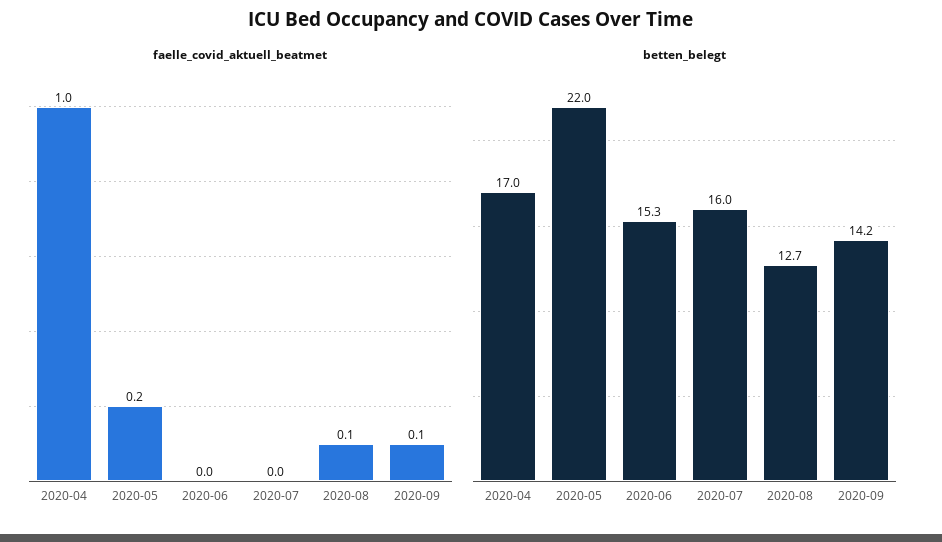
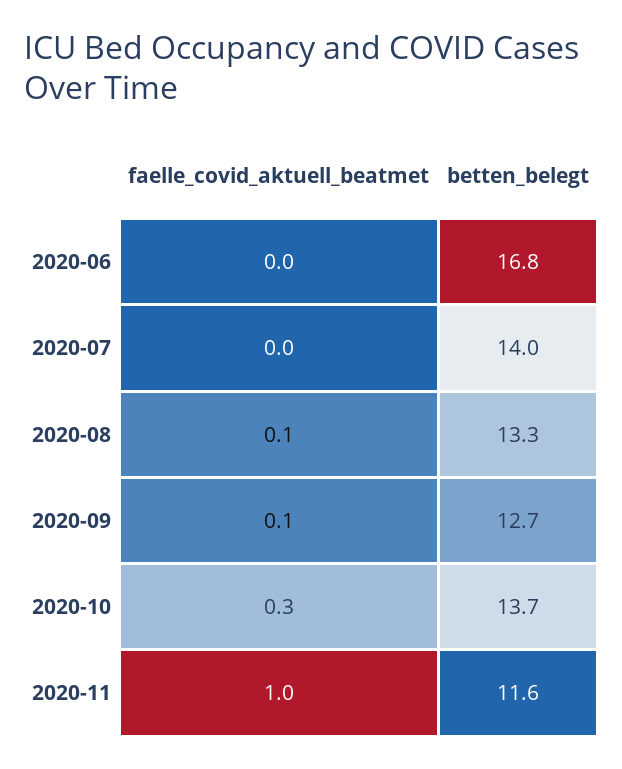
faelle_covid_aktuell_beatmet, 2020-04: 1 -> none
faelle_covid_aktuell_beatmet, 2020-05: 0.2 -> none
betten_belegt, 2020-04: 17 -> none
betten_belegt, 2020-05: 22 -> none
betten_belegt, 2020-06: 15.3 -> 16.8
betten_belegt, 2020-07: 16 -> 14
betten_belegt, 2020-08: 12.7 -> 13.3
betten_belegt, 2020-09: 14.2 -> 12.7
faelle_covid_aktuell_beatmet, 2020-10: none -> 0.3
betten_belegt, 2020-10: none -> 13.7
faelle_covid_aktuell_beatmet, 2020-11: none -> 1
betten_belegt, 2020-11: none -> 11.6

